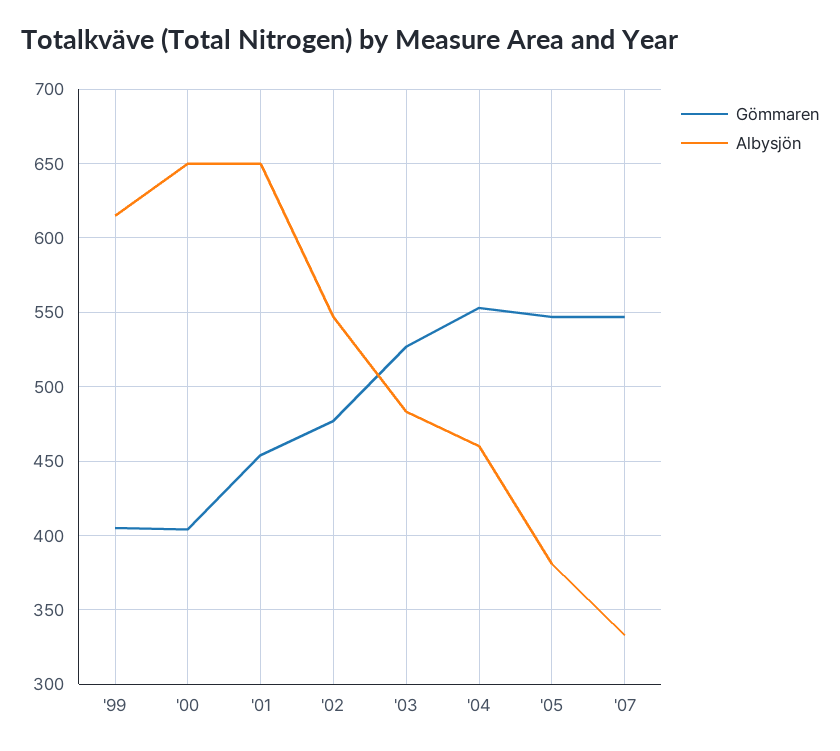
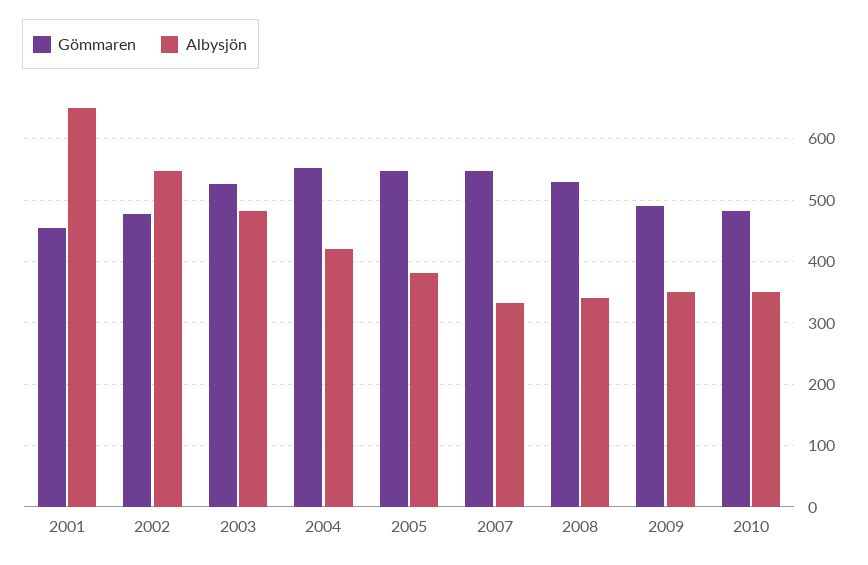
Gömmaren, '99: 405 -> none
Albysjön, '99: 615 -> none
Gömmaren, '00: 405 -> none
Albysjön, '00: 650 -> none
Albysjön, '04: 460 -> 420
Gömmaren, 2008: none -> 530
Albysjön, 2008: none -> 340
Gömmaren, 2009: none -> 490
Albysjön, 2009: none -> 350
Gömmaren, 2010: none -> 480
Albysjön, 2010: none -> 350

